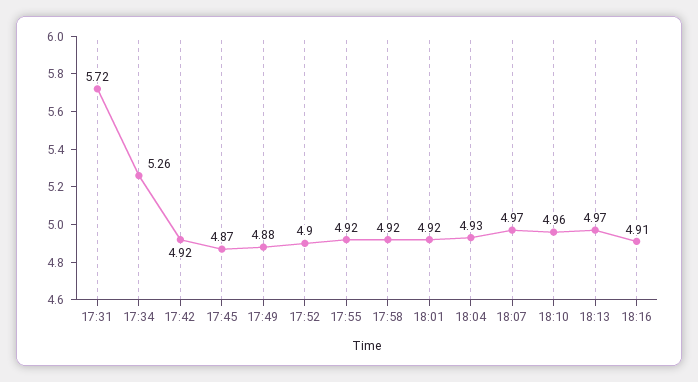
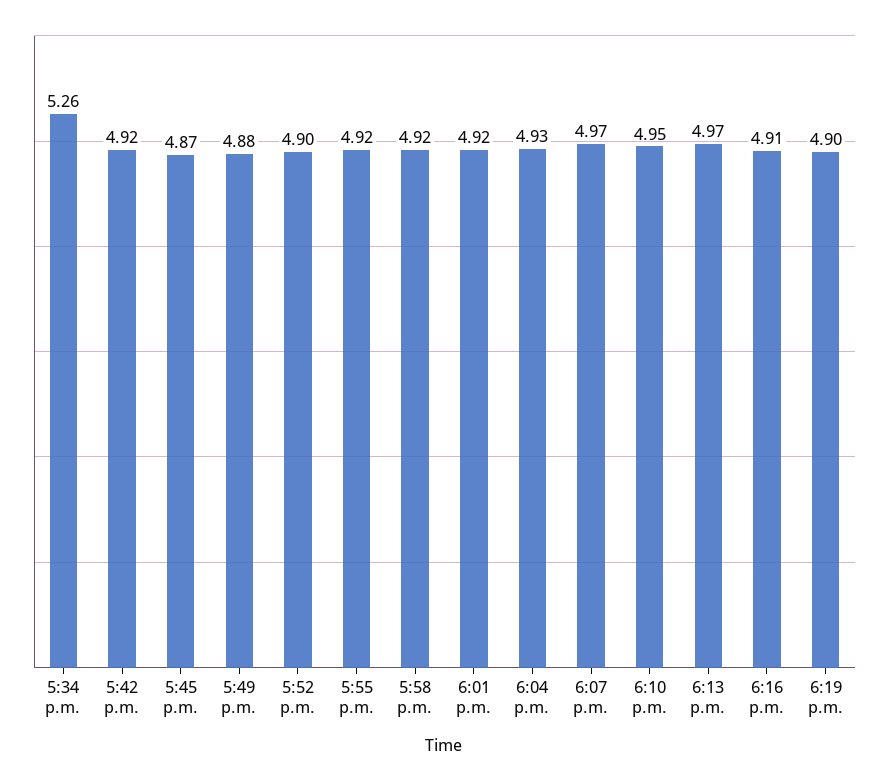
17:31: 5.72 -> none
18:10: 4.96 -> 4.95
6:19 p.m.: none -> 4.9

